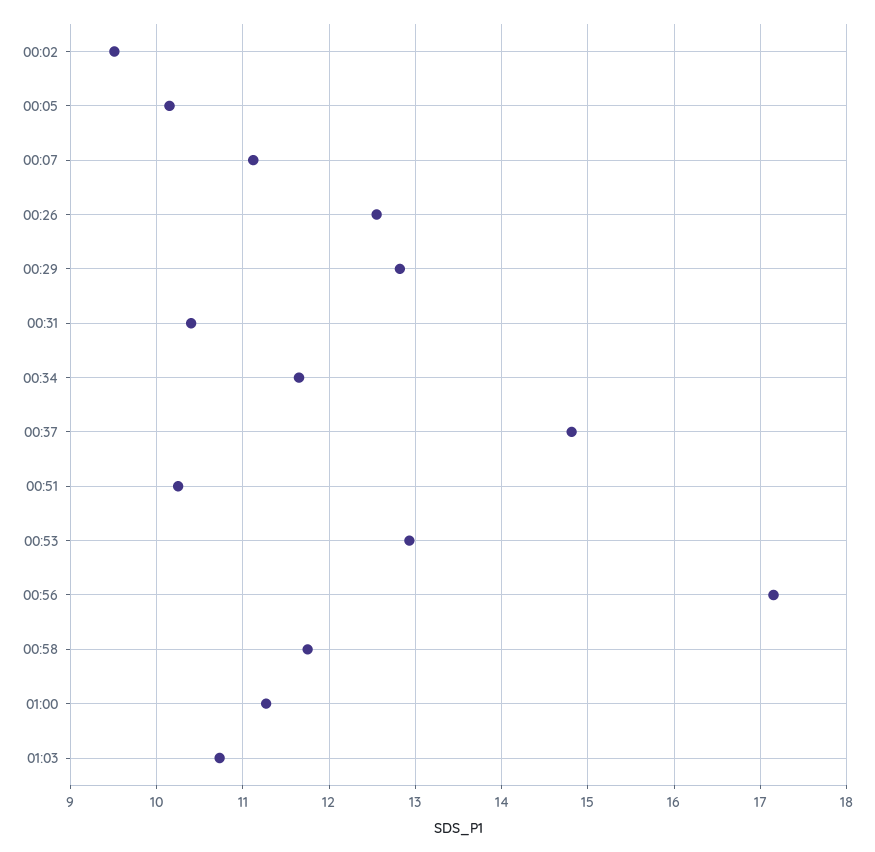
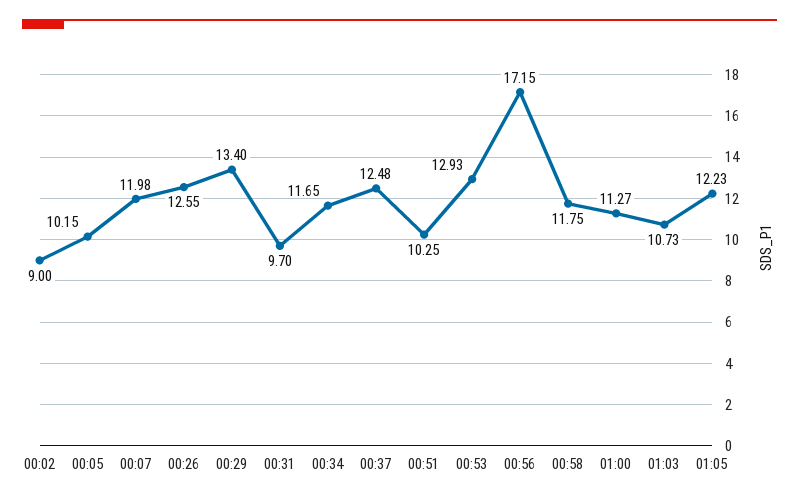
00:02: 9.5 -> 9
00:07: 11.1 -> 11.98
00:29: 12.8 -> 13.4
00:31: 10.4 -> 9.7
00:37: 14.8 -> 12.48
01:05: none -> 12.23

